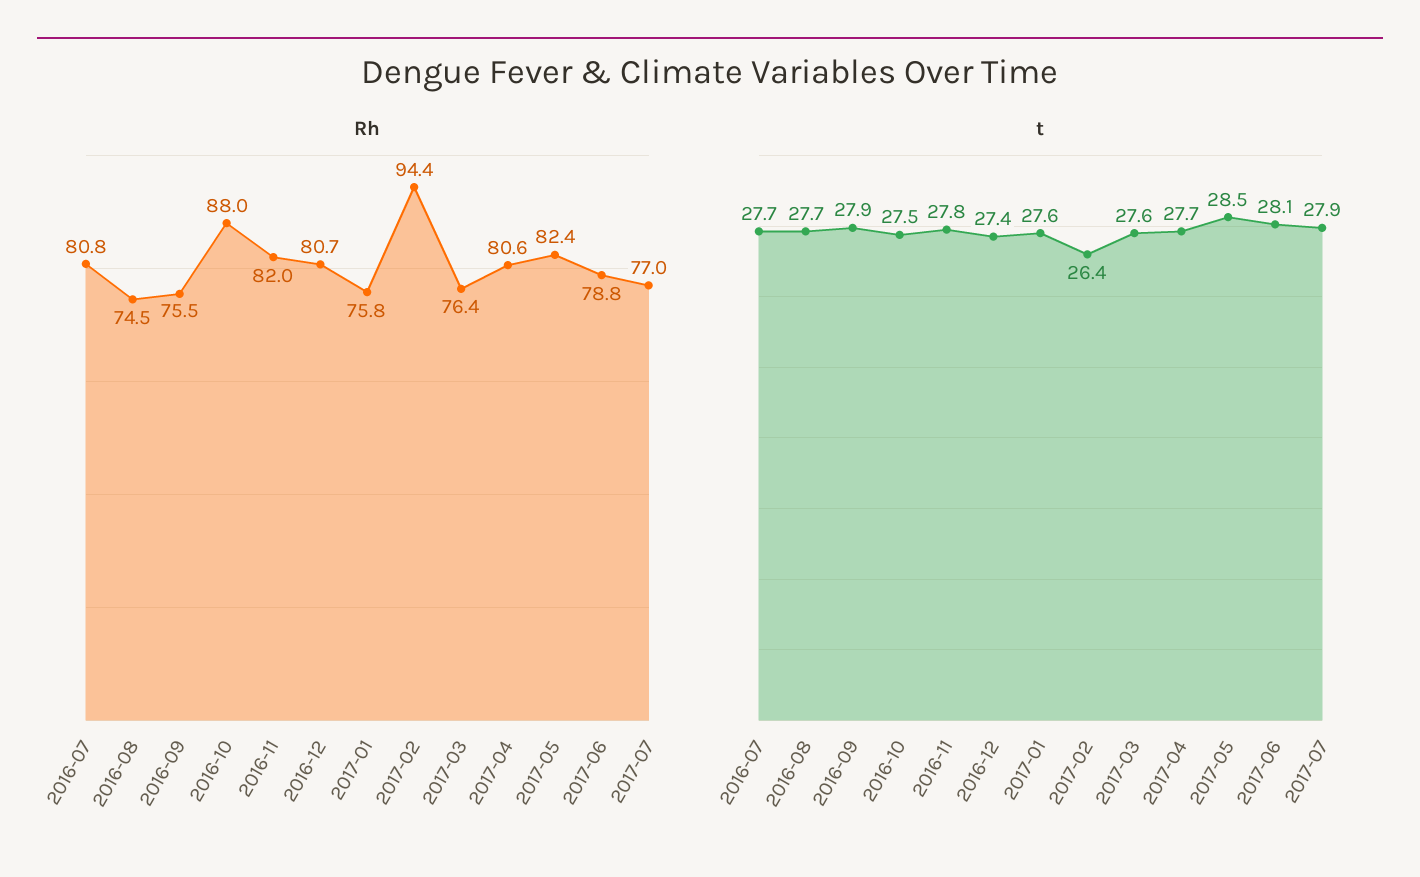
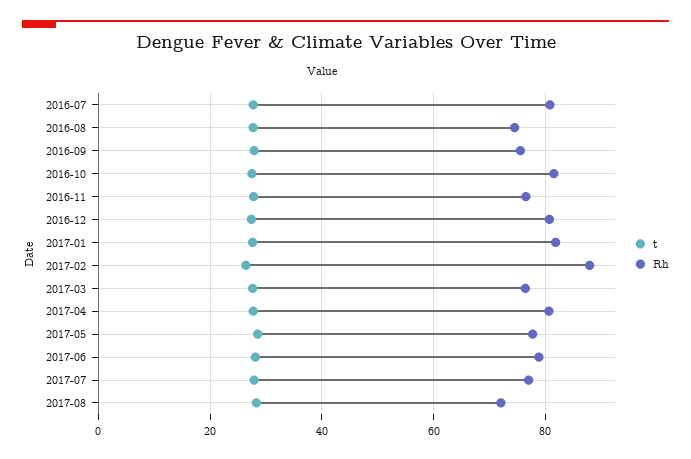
Rh, 2016-10: 88 -> 82
Rh, 2016-11: 82 -> 76
Rh, 2017-01: 75.8 -> 82
Rh, 2017-02: 94.4 -> 88
Rh, 2017-05: 82.4 -> 78
t, 2017-08: none -> 28
Rh, 2017-08: none -> 72

